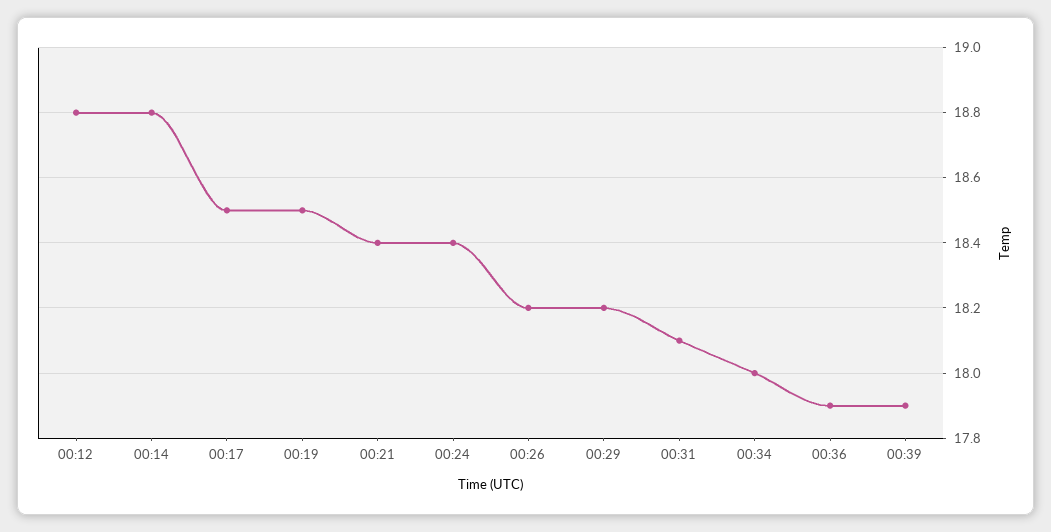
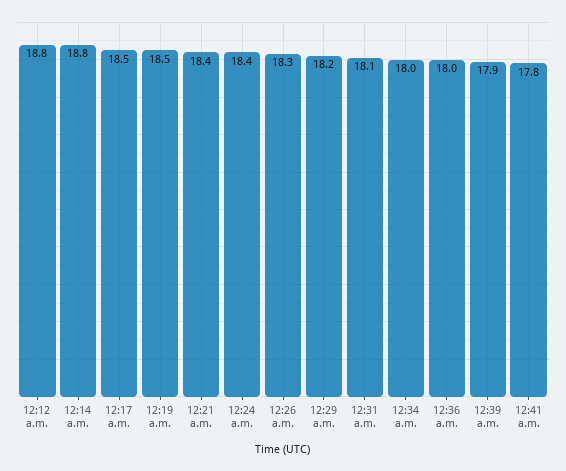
00:26: 18.2 -> 18.3
00:36: 17.9 -> 18
12:41 a.m.: none -> 17.8

